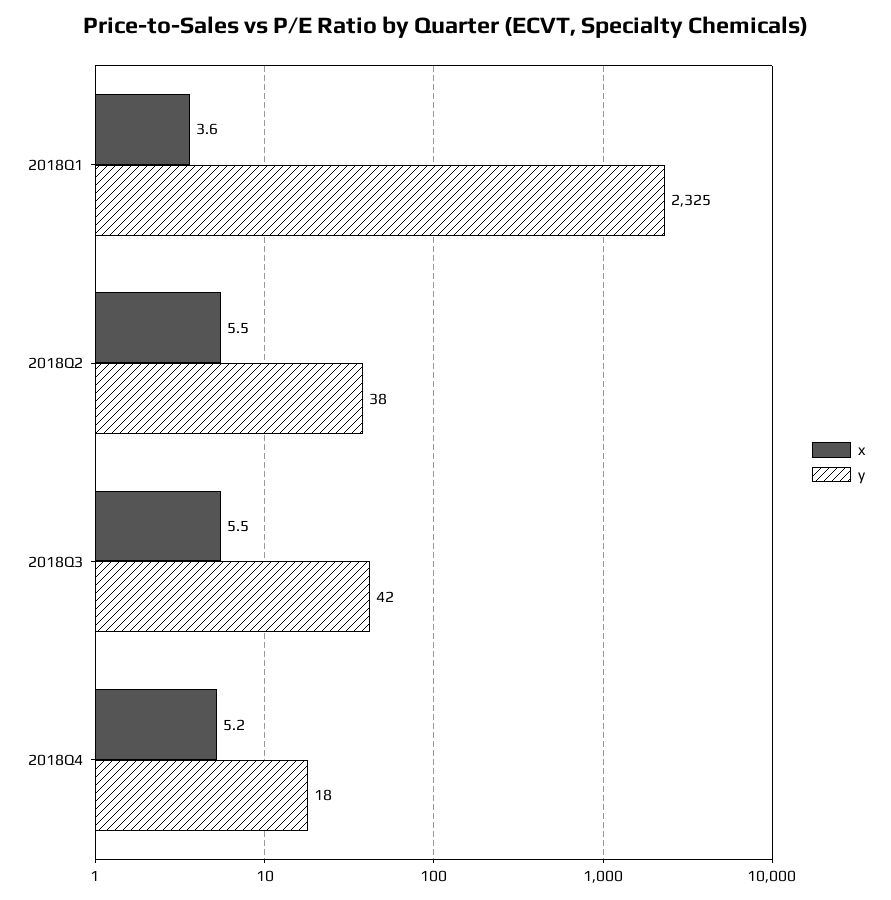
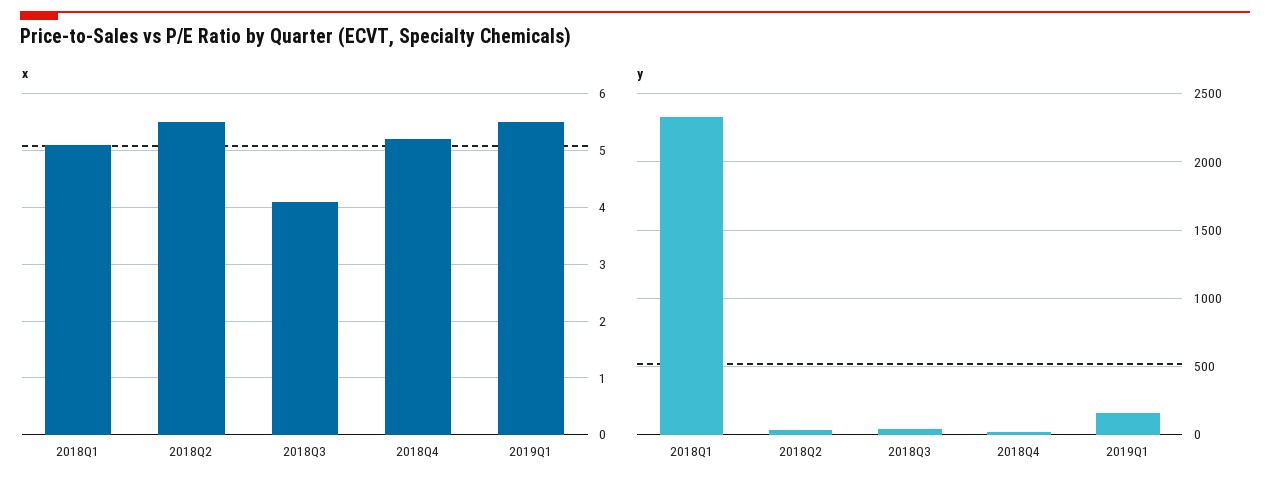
x, 2018Q1: 3.6 -> 5
x, 2018Q3: 5.5 -> 4
x, 2019Q1: none -> 5.5
y, 2019Q1: none -> 150

